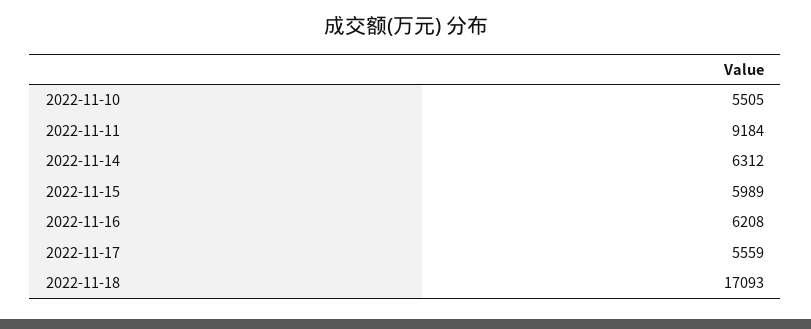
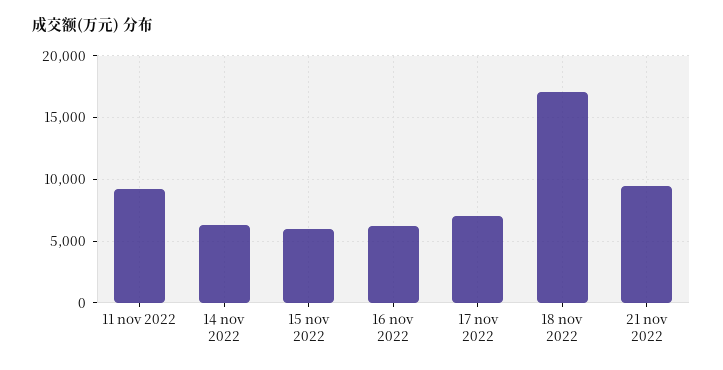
2022-11-10: 5505 -> none
2022-11-17: 5559 -> 7000
21 nov 2022: none -> 9500

